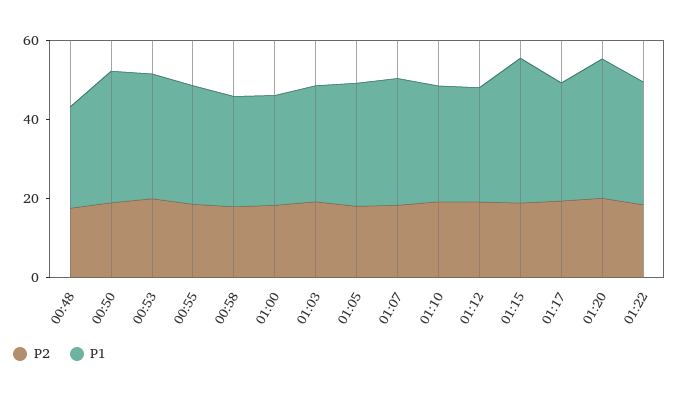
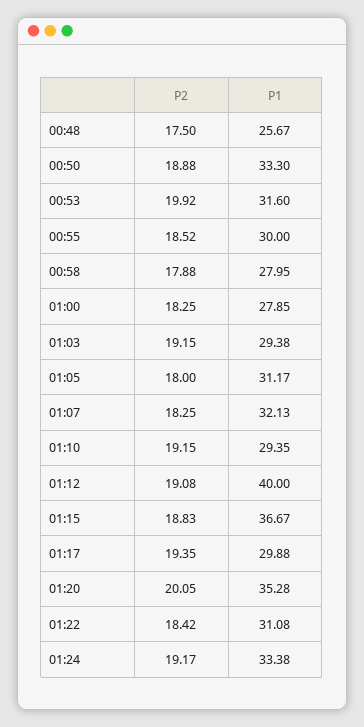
P1, 01:12: 30 -> 40
P2, 01:24: none -> 19.17
P1, 01:24: none -> 33.38

